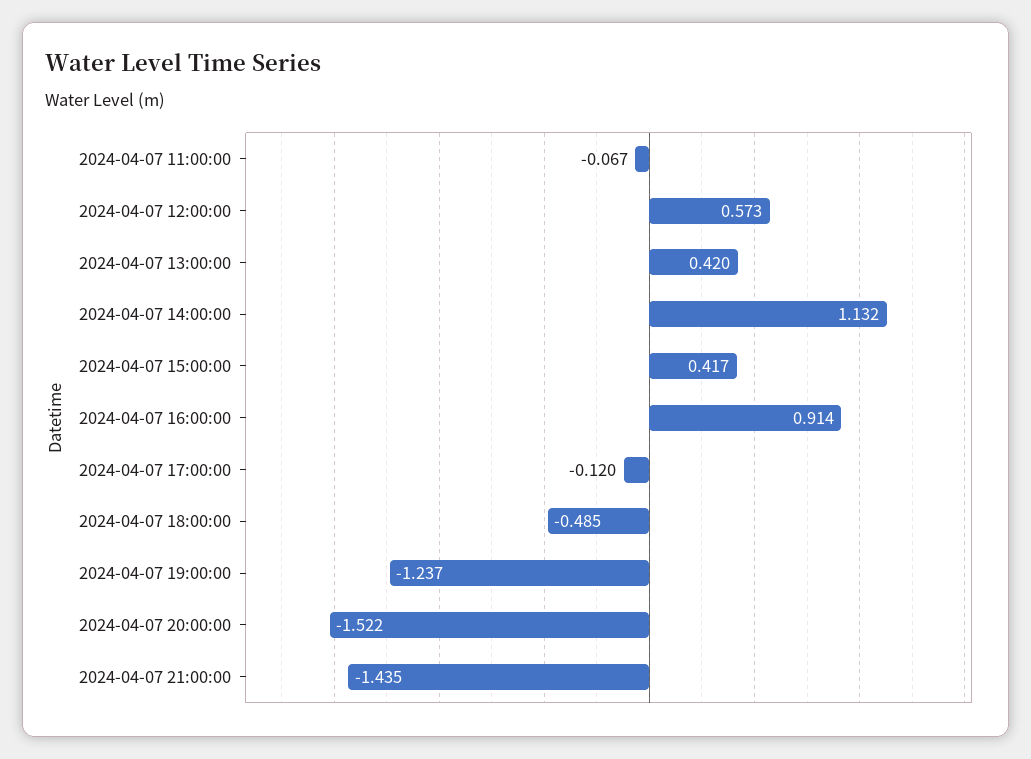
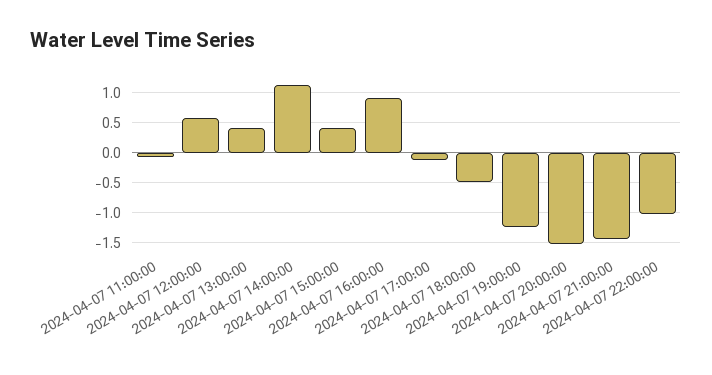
2024-04-07 22:00:00: none -> -1

